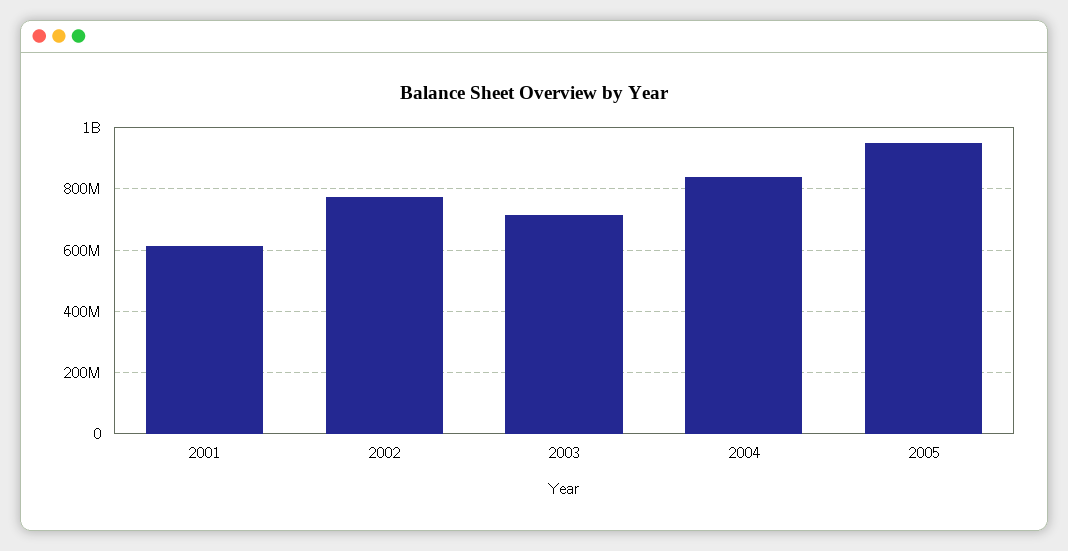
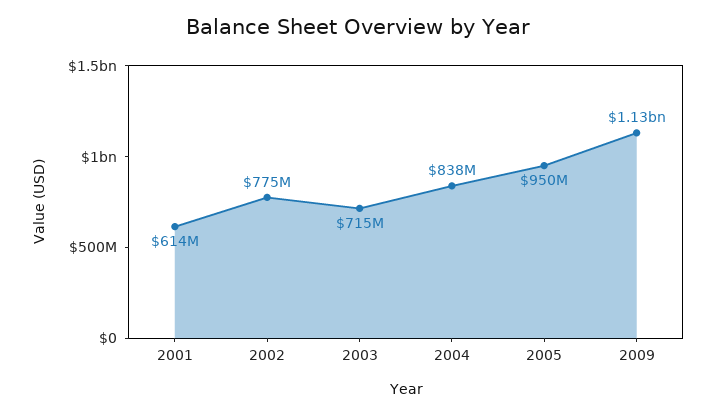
2009: none -> 1130000000

